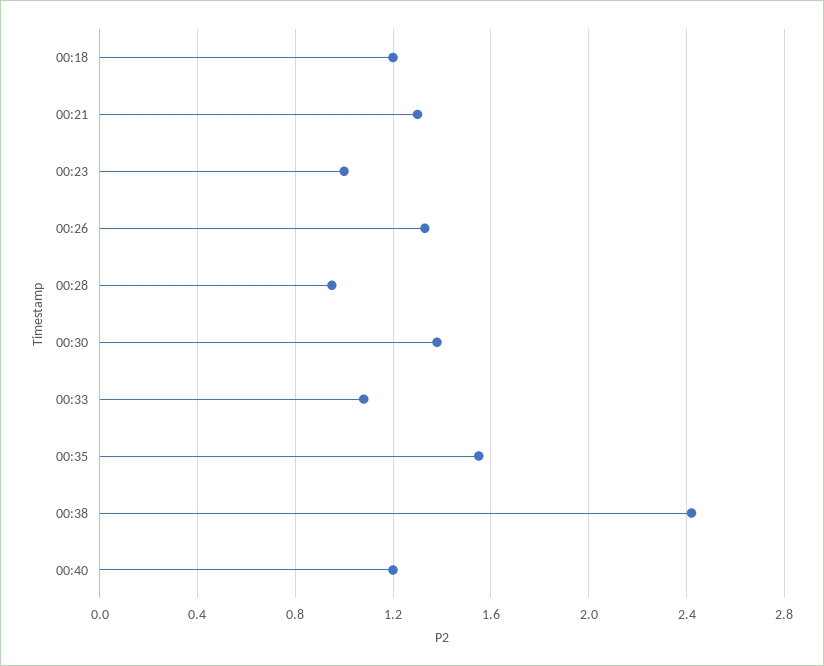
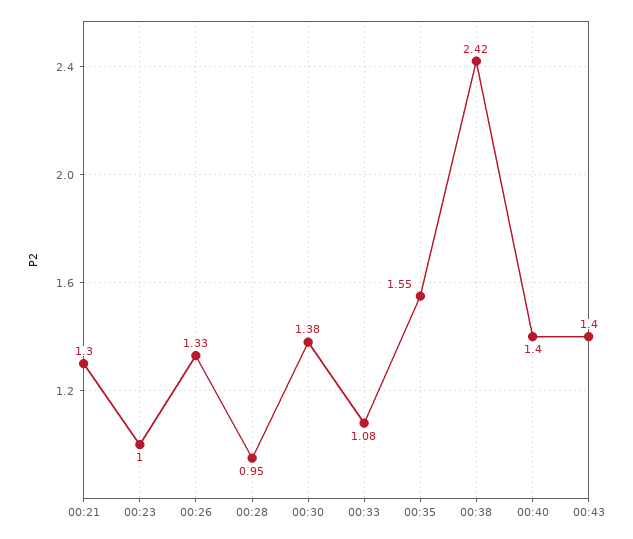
00:18: 1.2 -> none
00:40: 1.2 -> 1.4
00:43: none -> 1.4

